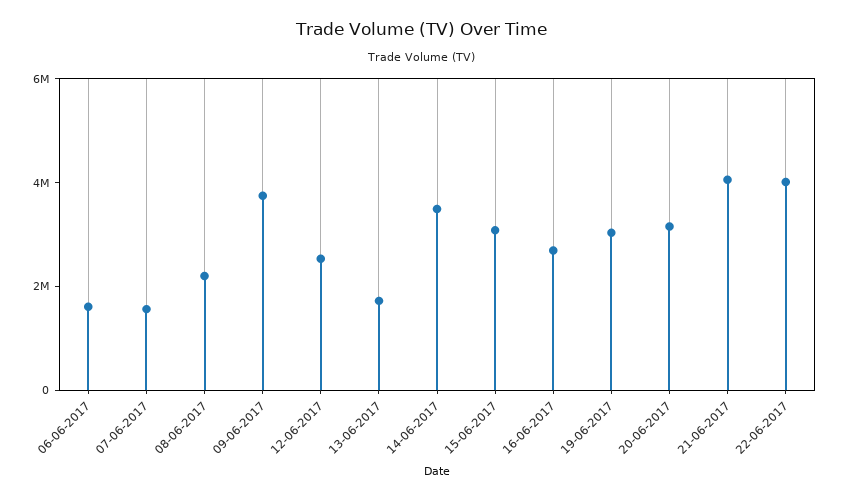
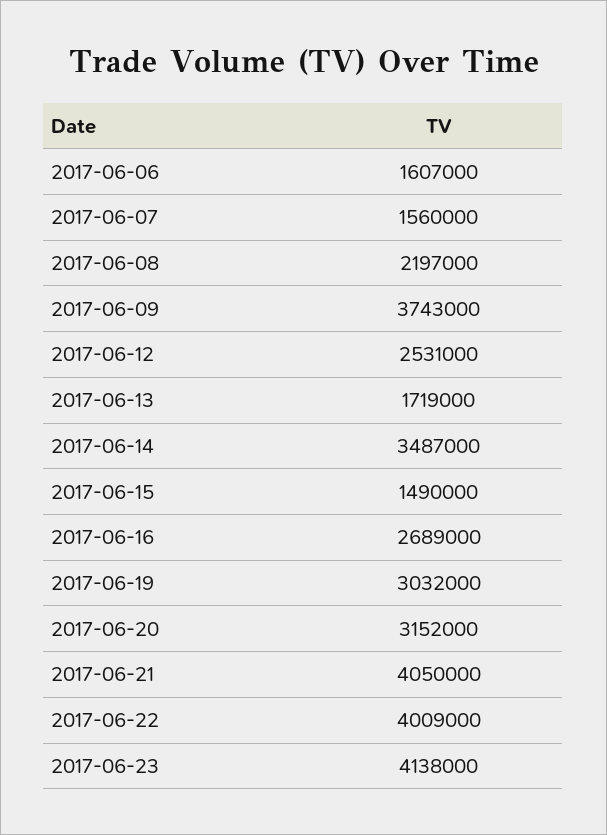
15-06-2017: 3000000 -> 1490000
2017-06-23: none -> 4138000

